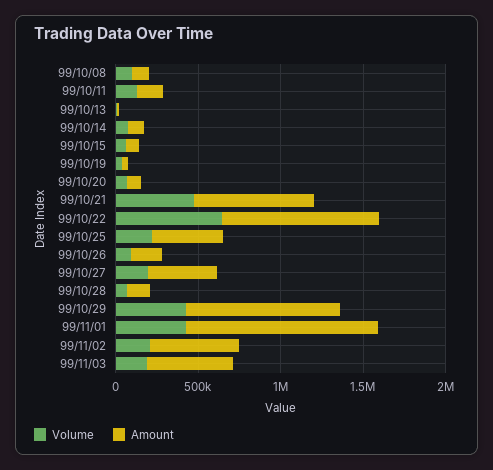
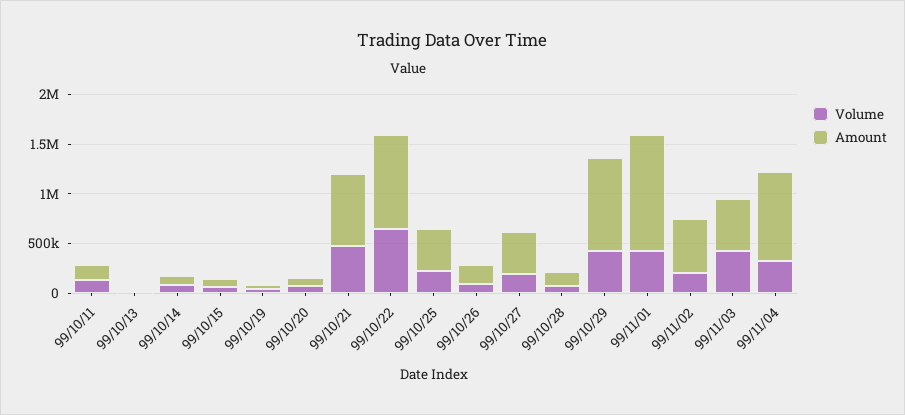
Volume, 99/10/08: 100000 -> none
Amount, 99/10/08: 100000 -> none
Volume, 99/11/03: 200000 -> 400000
Volume, 99/11/04: none -> 300000
Amount, 99/11/04: none -> 900000

